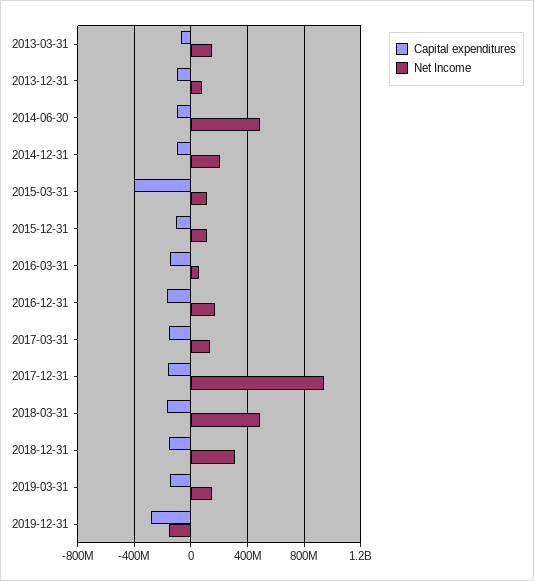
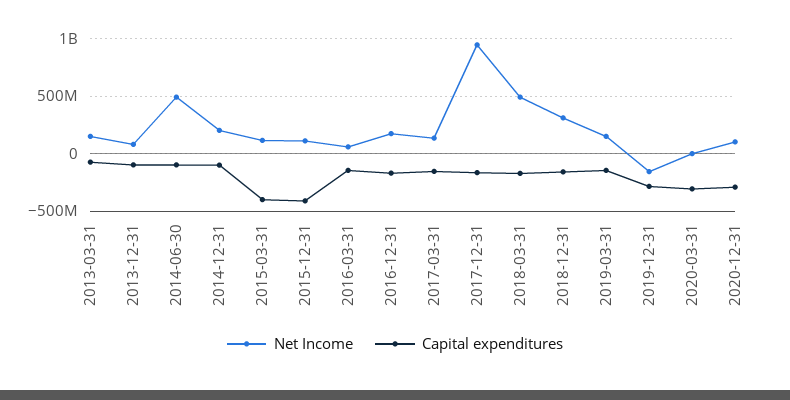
Capital expenditures, 2015-12-31: -100000000 -> -400000000
Net Income, 2020-03-31: none -> 0
Capital expenditures, 2020-03-31: none -> -300000000
Net Income, 2020-12-31: none -> 100000000
Capital expenditures, 2020-12-31: none -> -300000000

